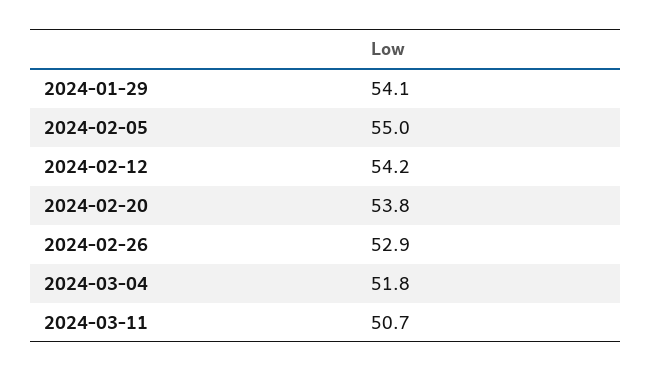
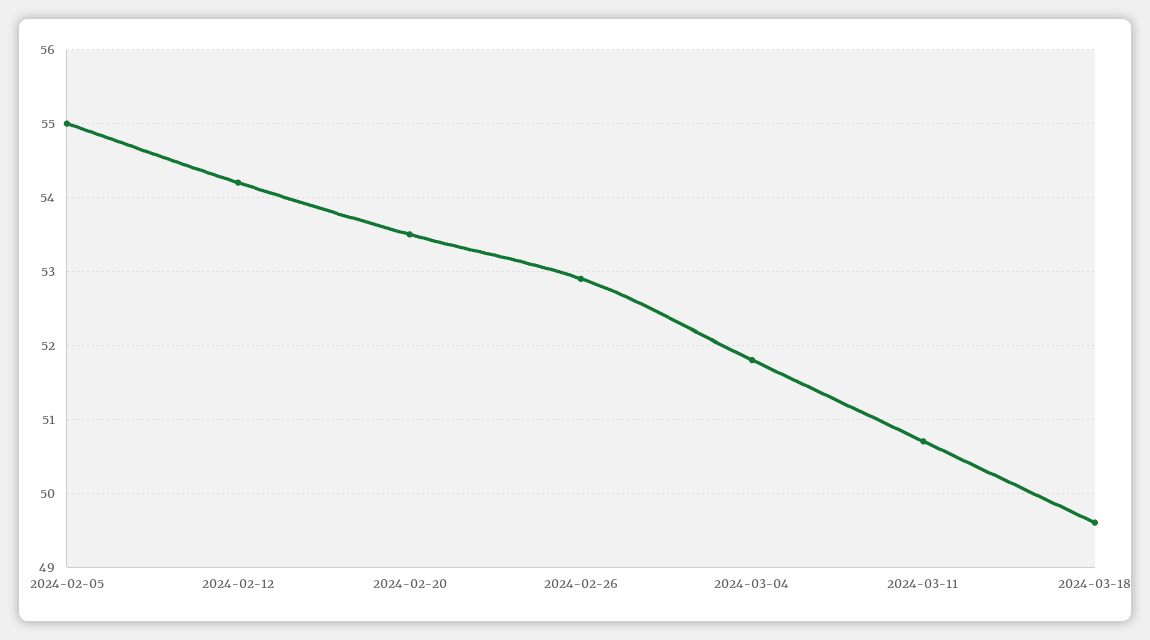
2024-01-29: 54.1 -> none
2024-02-20: 53.8 -> 53.5
2024-03-18: none -> 49.6

